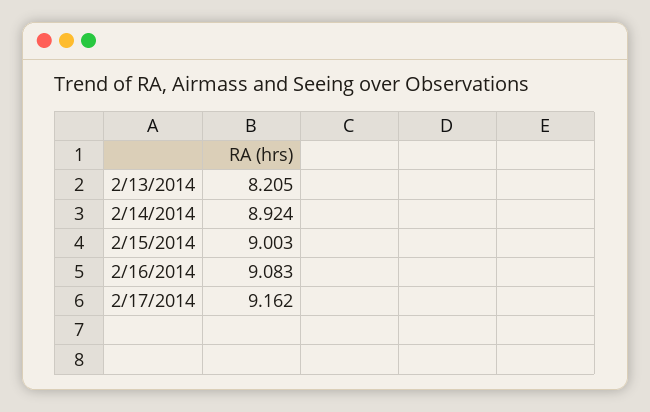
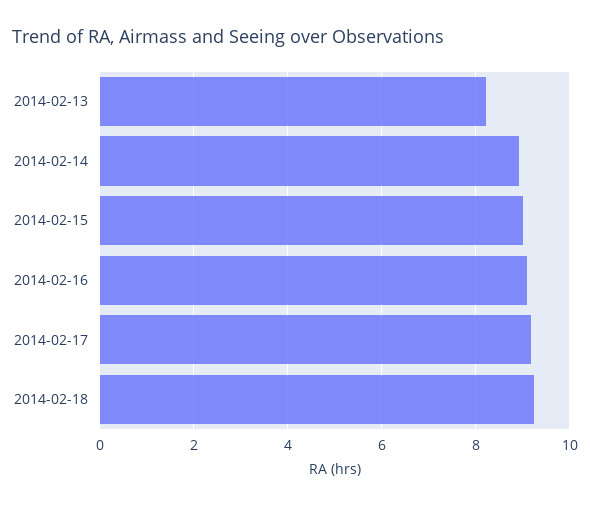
2014-02-18: none -> 9.2

